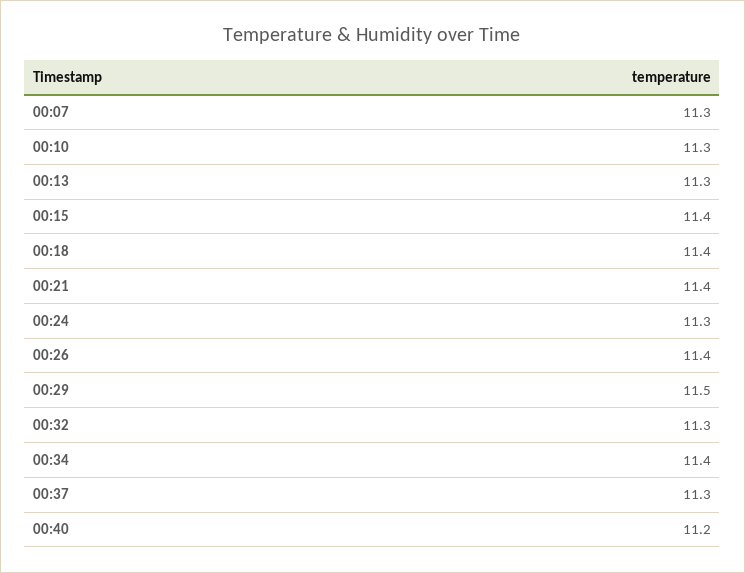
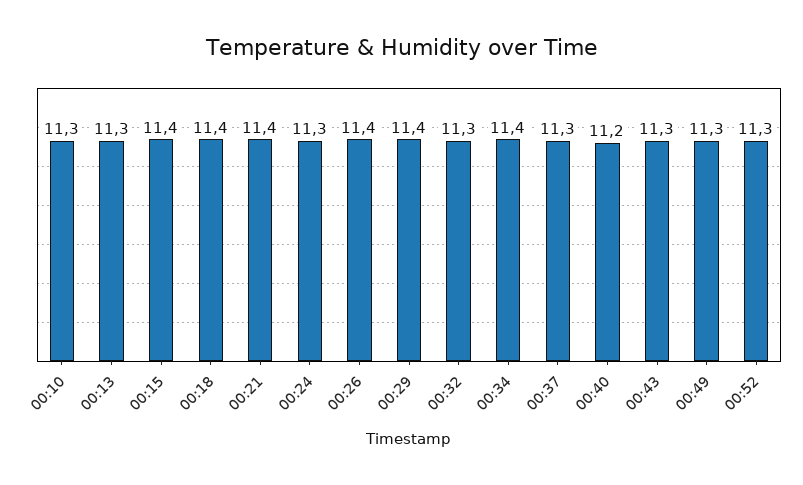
00:07: 11.3 -> none
00:29: 11.5 -> 11.4
00:43: none -> 11.3
00:49: none -> 11.3
00:52: none -> 11.3

